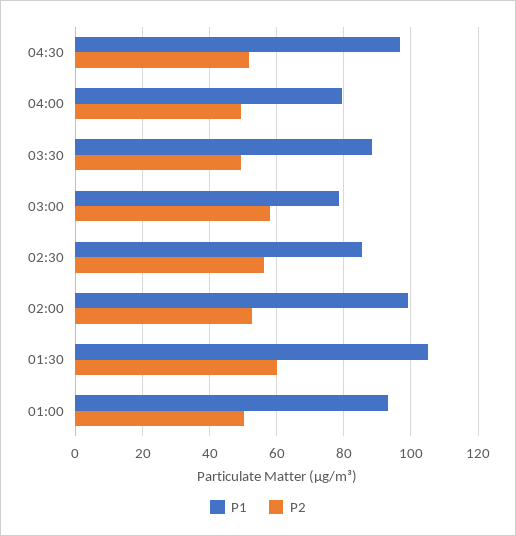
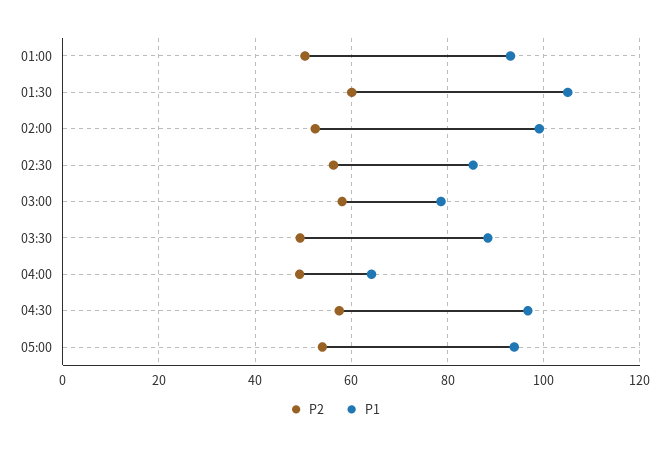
P2, 04:30: 52 -> 58
P1, 04:00: 80 -> 64
P2, 05:00: none -> 54
P1, 05:00: none -> 94

